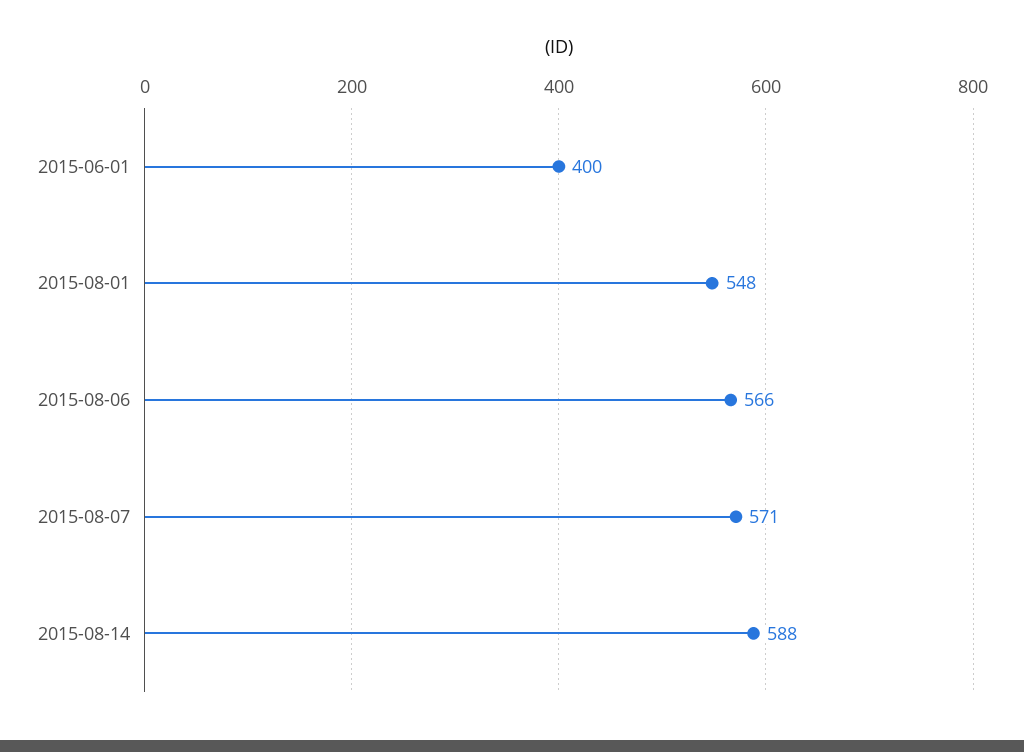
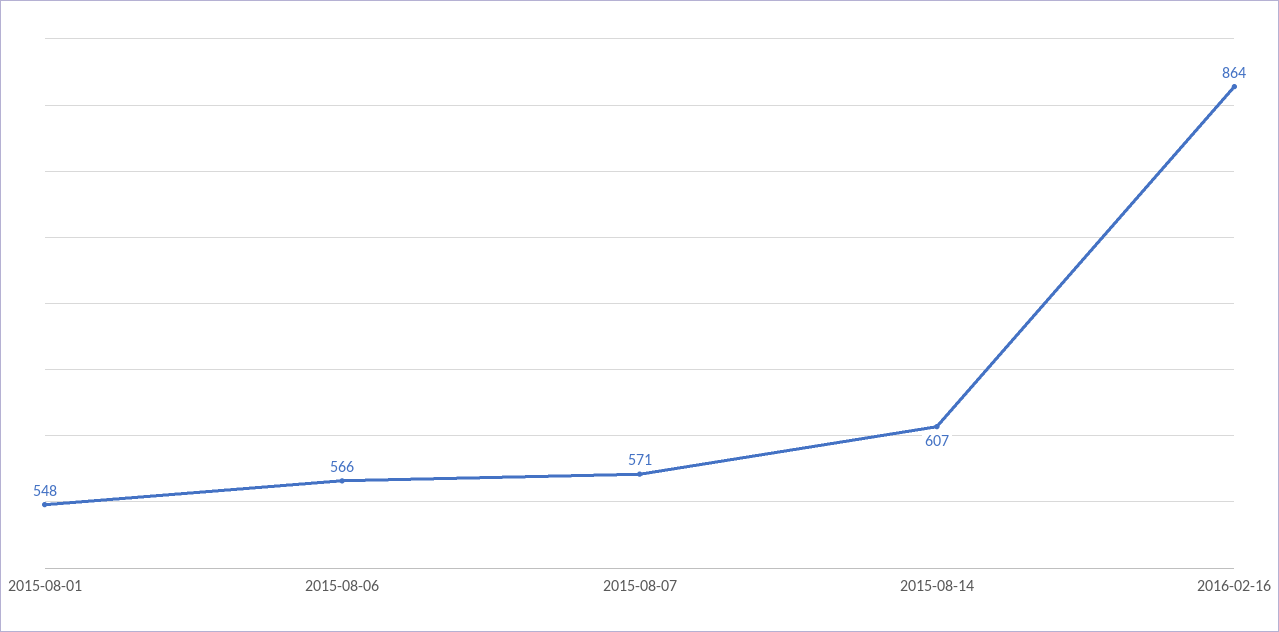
2015-06-01: 400 -> none
2015-08-14: 588 -> 607
2016-02-16: none -> 864

